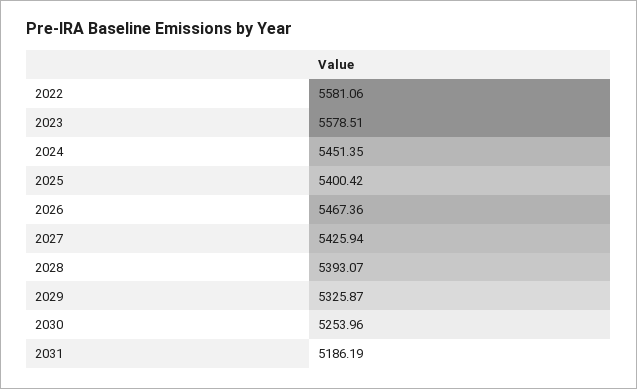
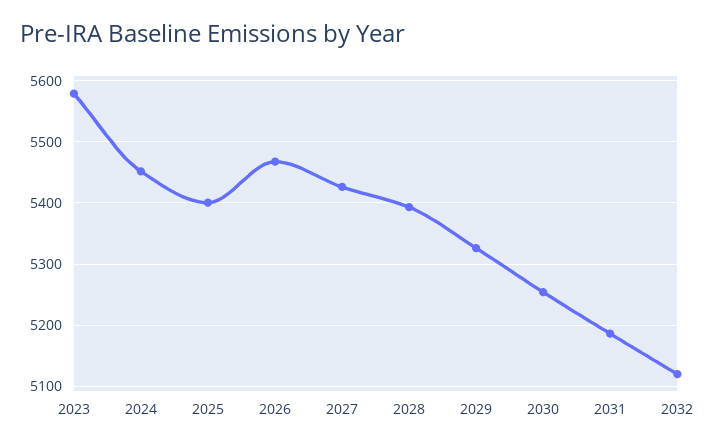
2022: 5581.06 -> none
2032: none -> 5120

